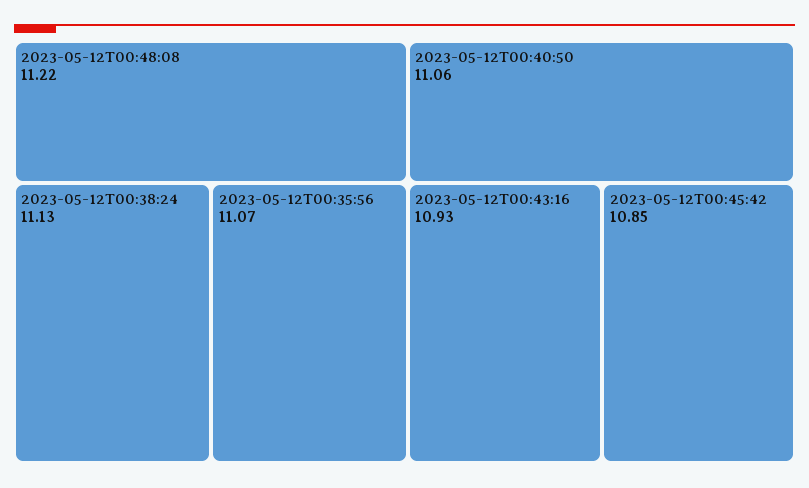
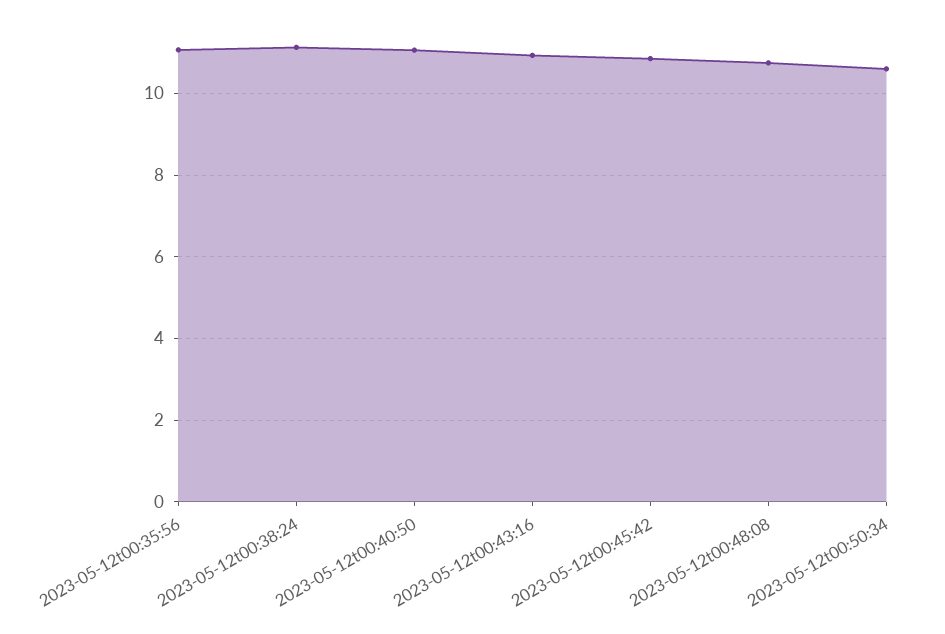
2023-05-12T00:48:08: 11.22 -> 10.8
2023-05-12t00:50:34: none -> 10.6

